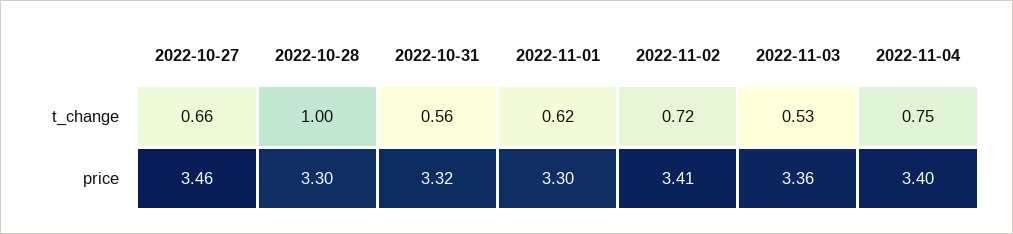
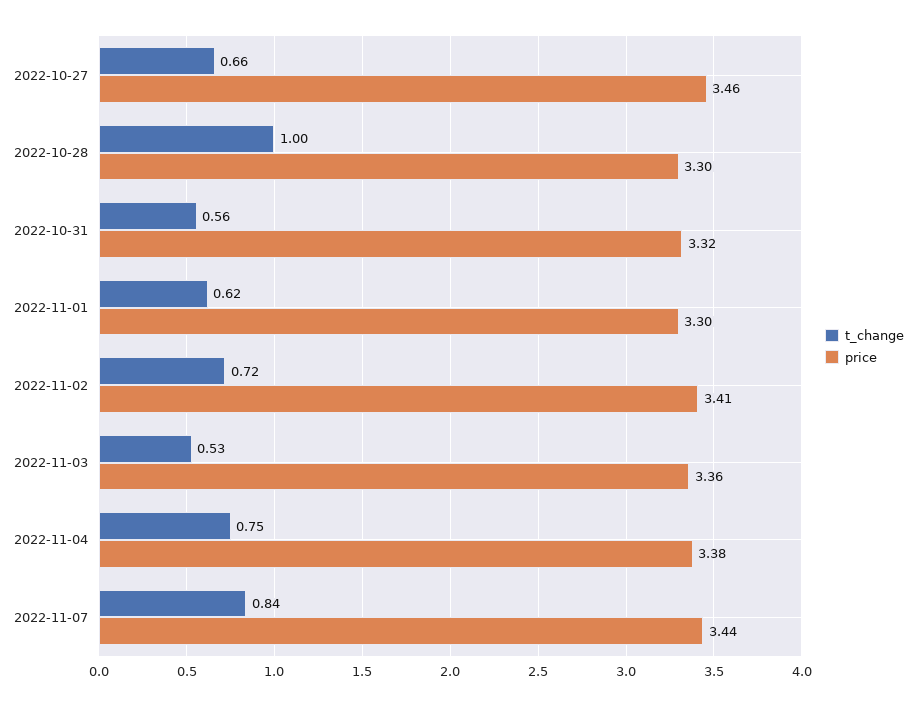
price, 2022-11-04: 3.4 -> 3.38
t_change, 2022-11-07: none -> 0.84
price, 2022-11-07: none -> 3.44

